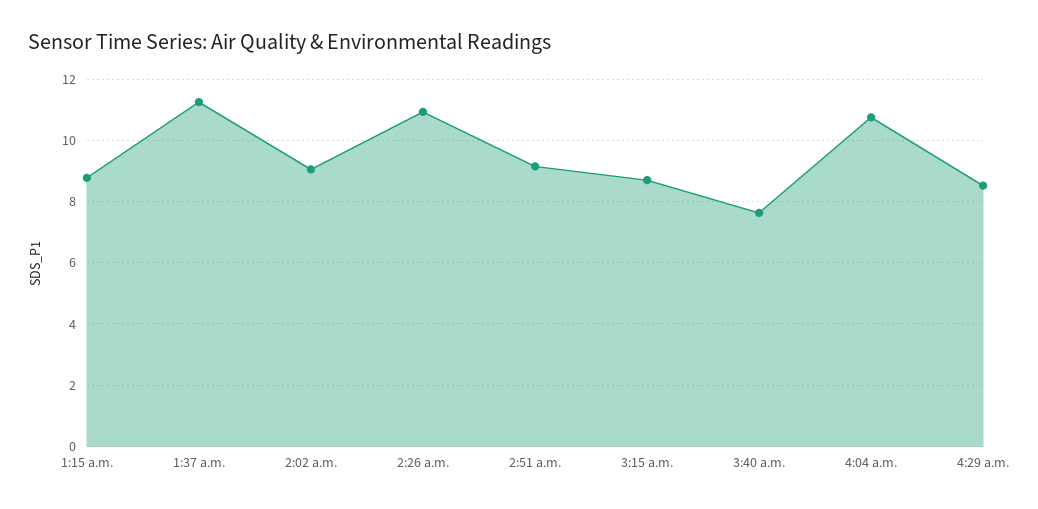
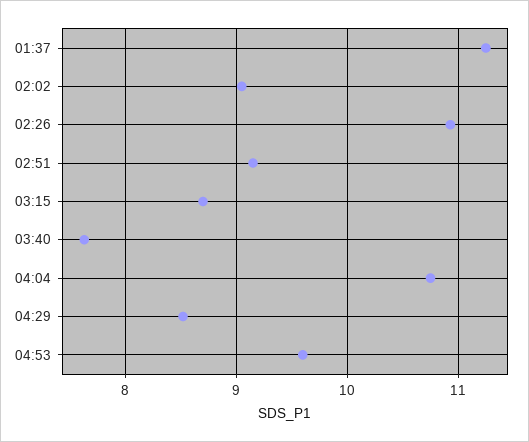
1:15 a.m.: 8.8 -> none
04:53: none -> 9.6

